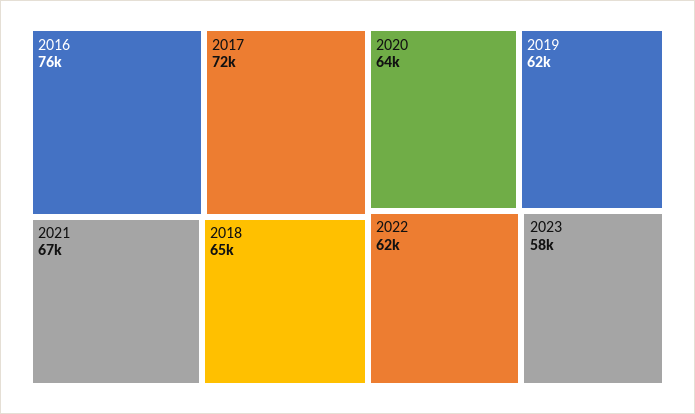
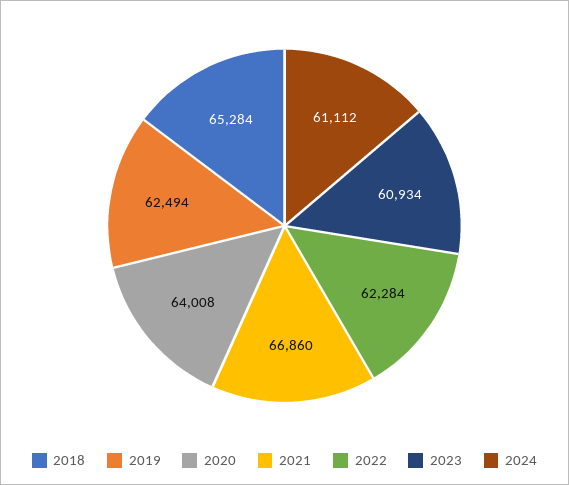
2016: 76000 -> none
2017: 72000 -> none
2023: 58000 -> 60934
2024: none -> 61112

